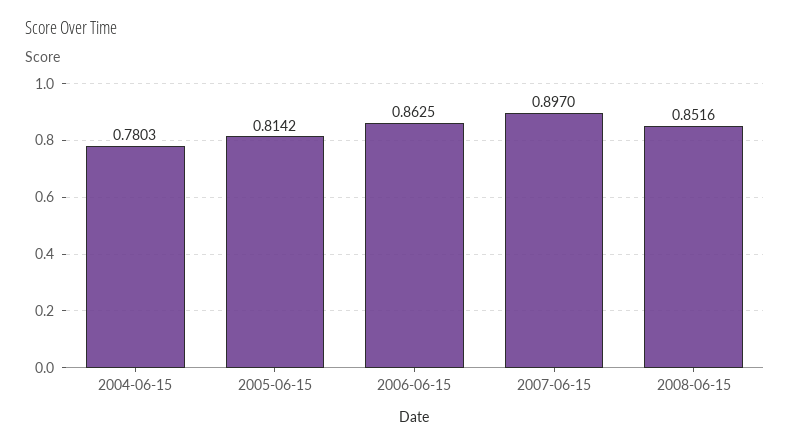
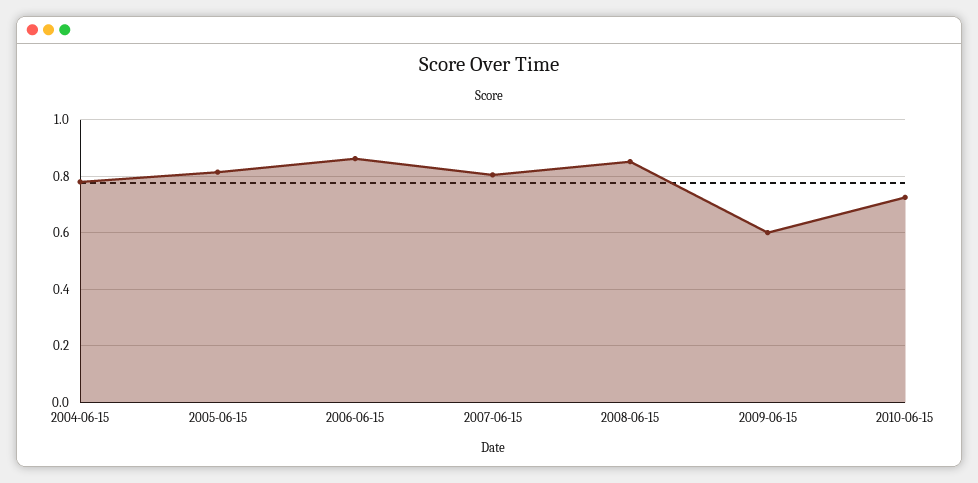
2007-06-15: 0.897 -> 0.8
2009-06-15: none -> 0.6
2010-06-15: none -> 0.725

